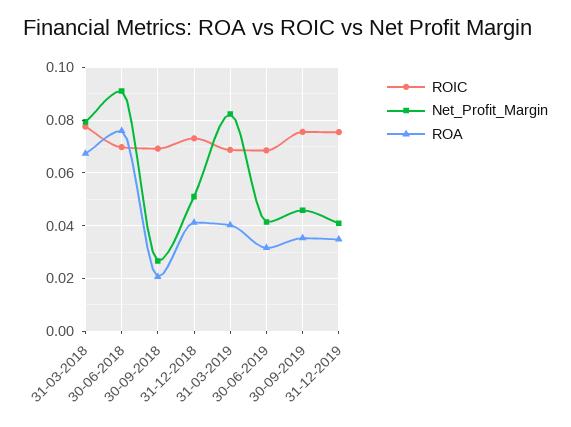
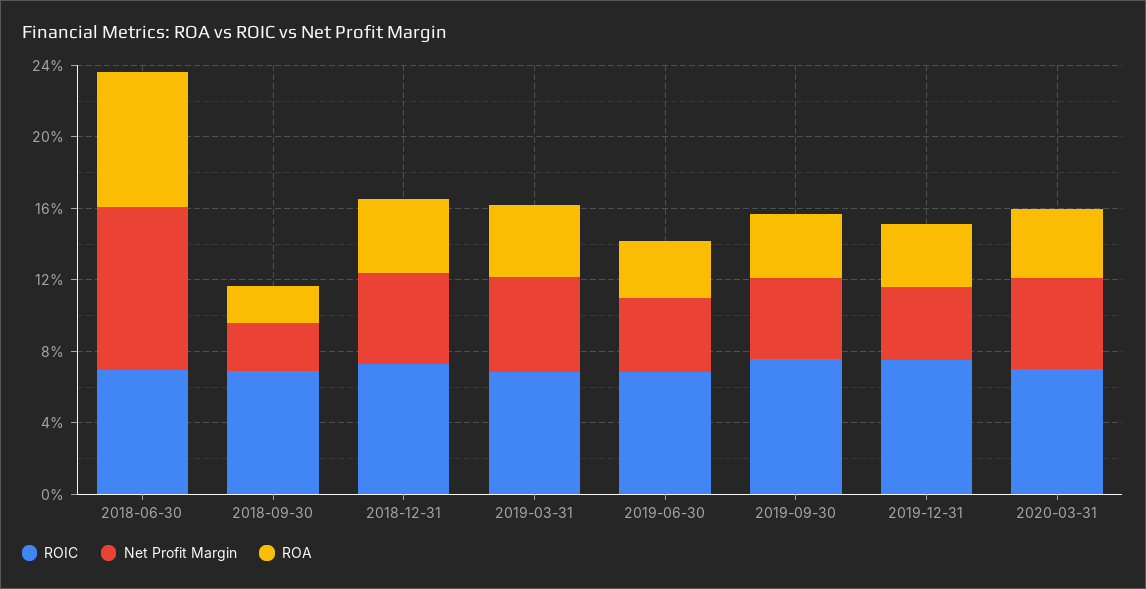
ROIC, 31-03-2018: 0.0775 -> none
Net_Profit_Margin, 31-03-2018: 0.08 -> none
ROA, 31-03-2018: 0.0675 -> none
Net_Profit_Margin, 31-03-2019: 0.0825 -> 0.05
ROIC, 2020-03-31: none -> 0.07
Net_Profit_Margin, 2020-03-31: none -> 0.05
ROA, 2020-03-31: none -> 0.04

